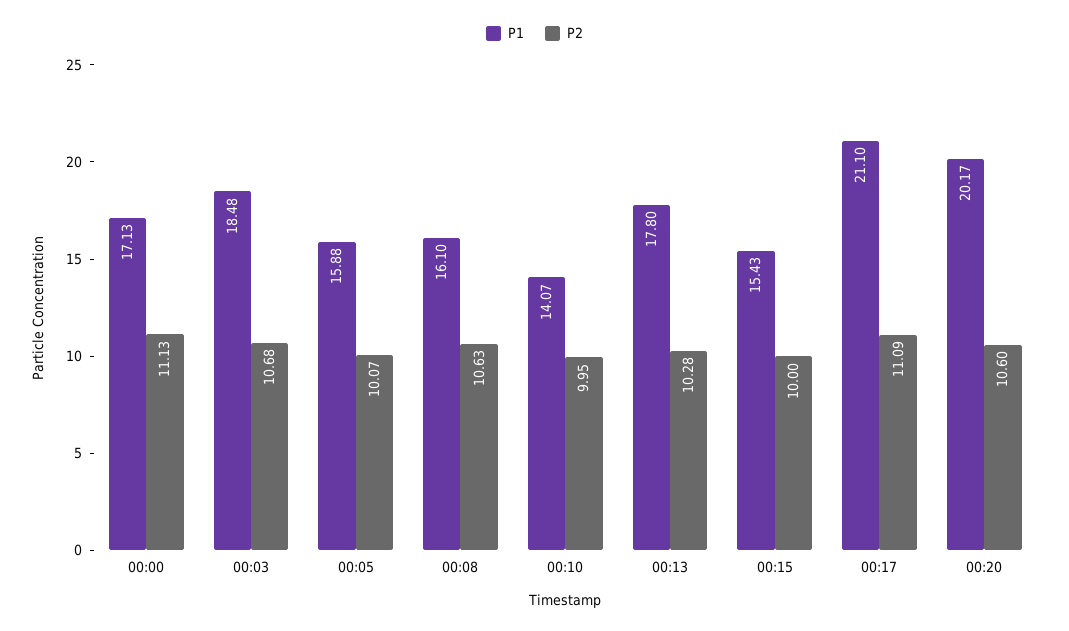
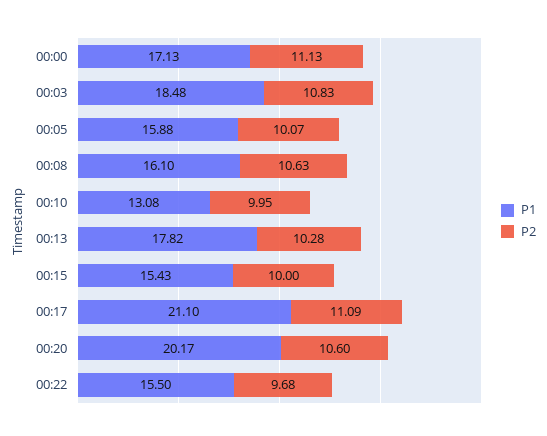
P2, 00:03: 10.68 -> 10.83
P1, 00:10: 14.07 -> 13.08
P1, 00:13: 17.8 -> 17.82
P1, 00:22: none -> 15.5
P2, 00:22: none -> 9.68

